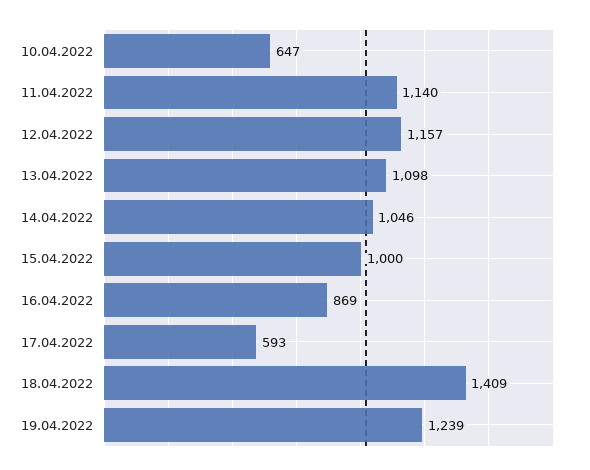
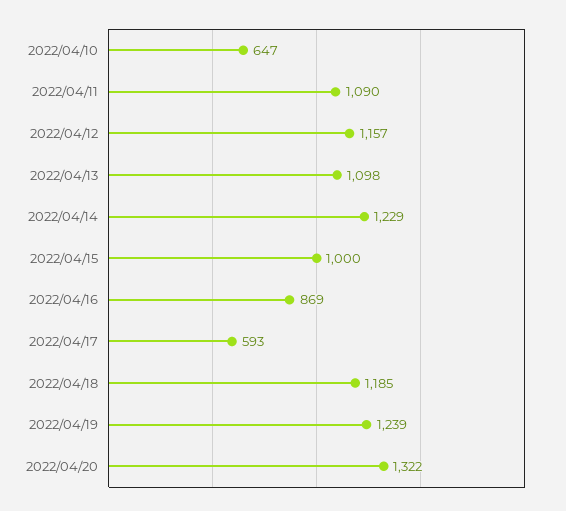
11.04.2022: 1140 -> 1090
14.04.2022: 1046 -> 1229
18.04.2022: 1409 -> 1185
2022/04/20: none -> 1322

